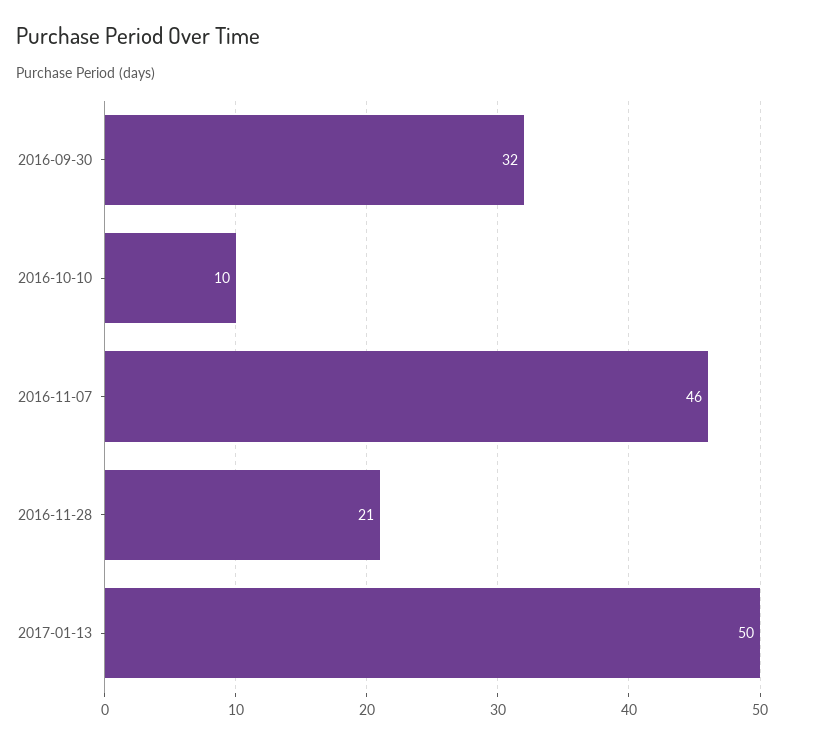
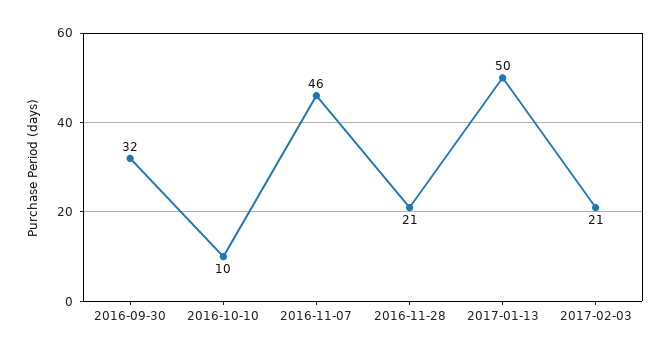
2017-02-03: none -> 21

